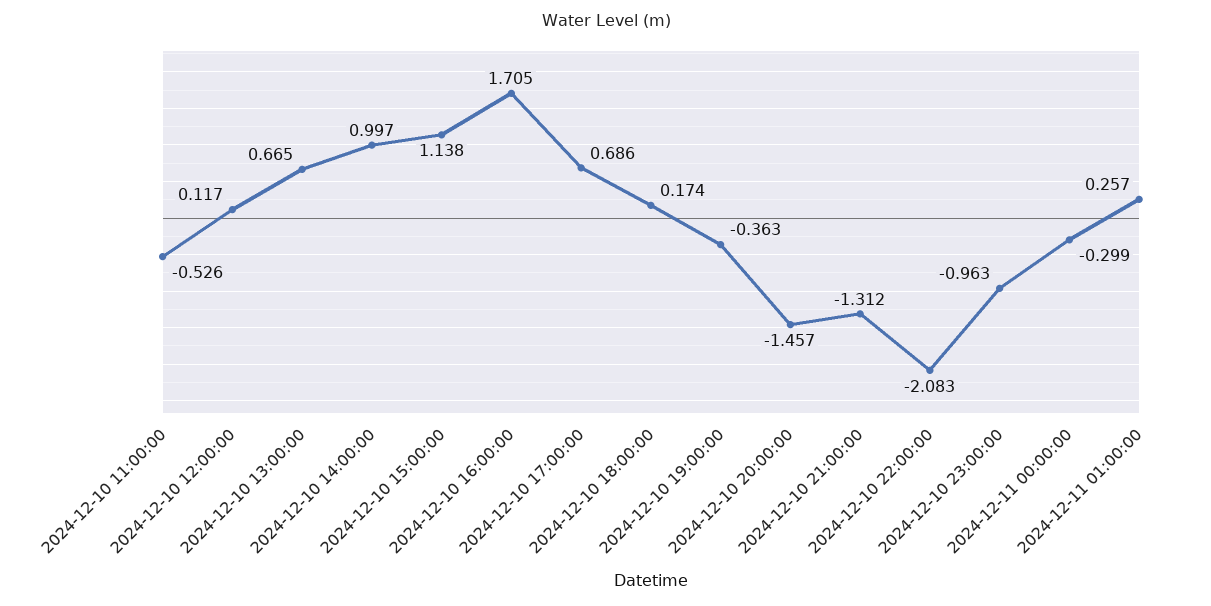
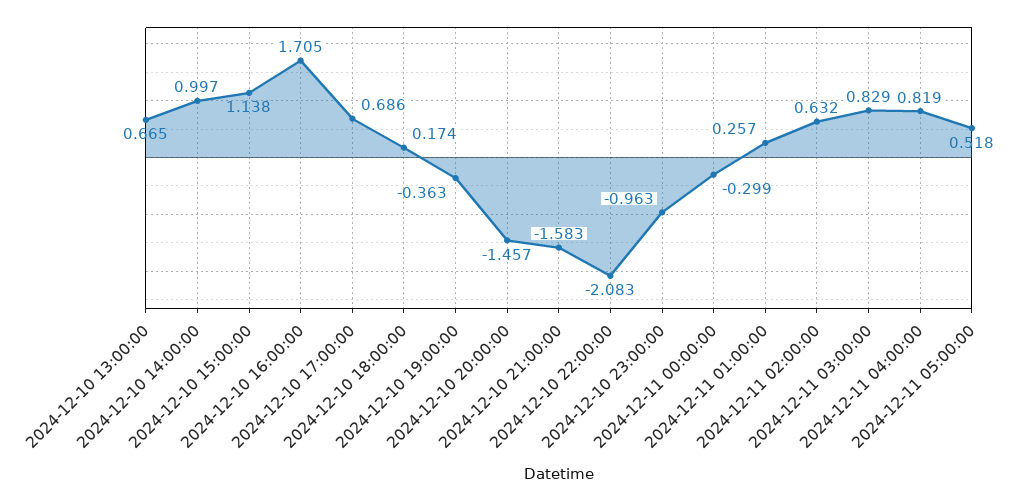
2024-12-10 11:00:00: -0.526 -> none
2024-12-10 12:00:00: 0.117 -> none
2024-12-10 21:00:00: -1.312 -> -1.583
2024-12-11 02:00:00: none -> 0.632
2024-12-11 03:00:00: none -> 0.829
2024-12-11 04:00:00: none -> 0.819
2024-12-11 05:00:00: none -> 0.518

